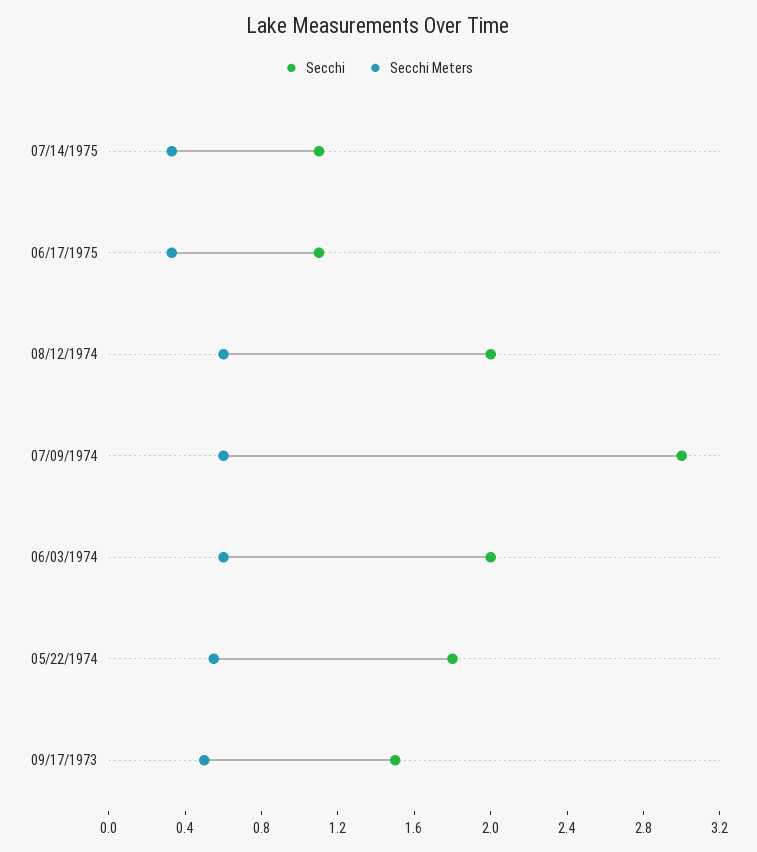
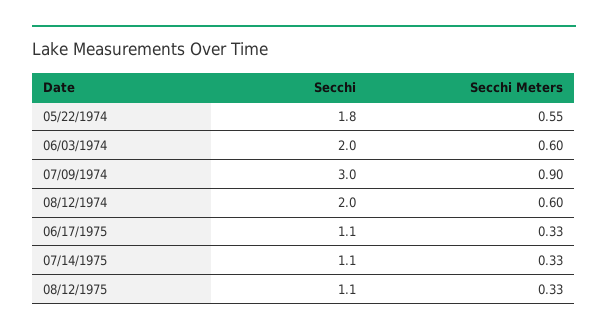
Secchi Meters, 07/09/1974: 0.6 -> 0.9
Secchi, 09/17/1973: 1.5 -> none
Secchi Meters, 09/17/1973: 0.5 -> none
Secchi, 08/12/1975: none -> 1.1
Secchi Meters, 08/12/1975: none -> 0.33

